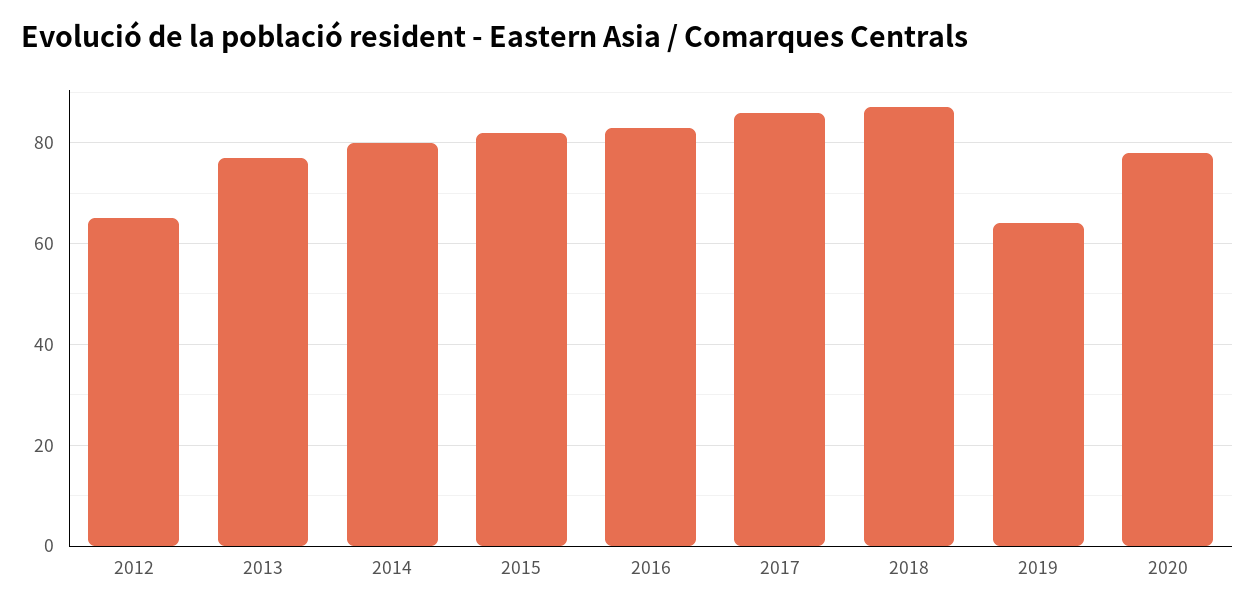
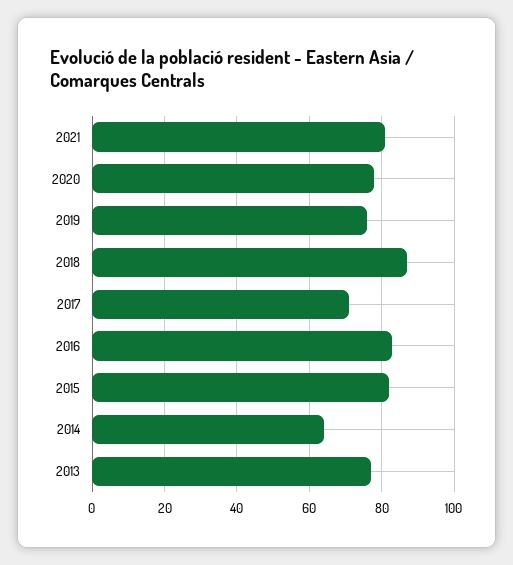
2012: 65 -> none
2014: 80 -> 65
2017: 85 -> 70
2019: 65 -> 75
2021: none -> 80

